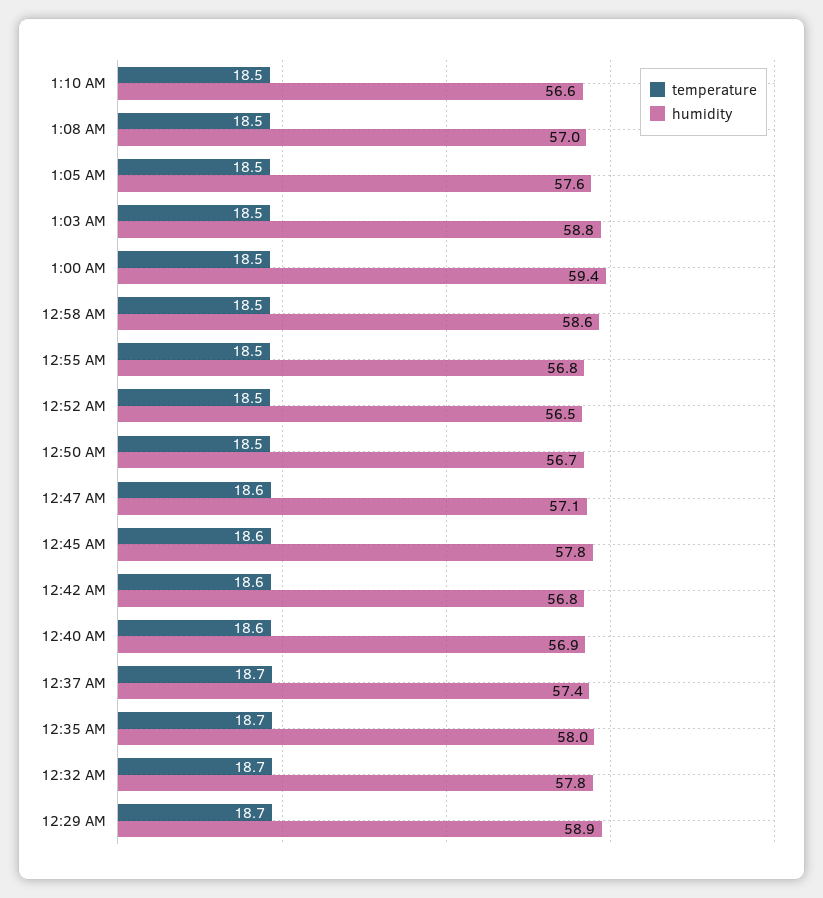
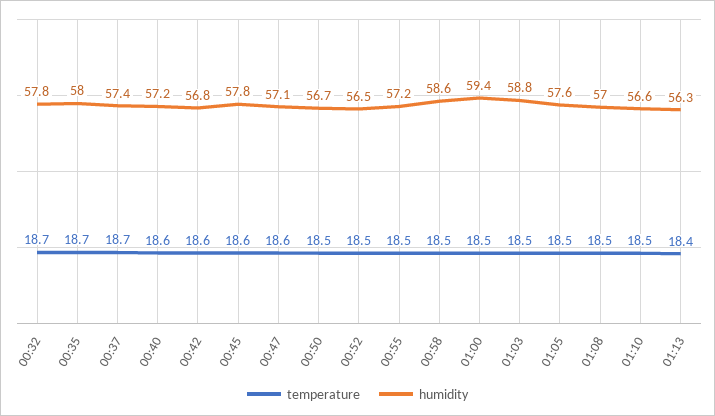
humidity, 12:55 AM: 56.8 -> 57.2
humidity, 12:40 AM: 56.9 -> 57.2
temperature, 12:29 AM: 18.7 -> none
humidity, 12:29 AM: 58.9 -> none
temperature, 01:13: none -> 18.4
humidity, 01:13: none -> 56.3

